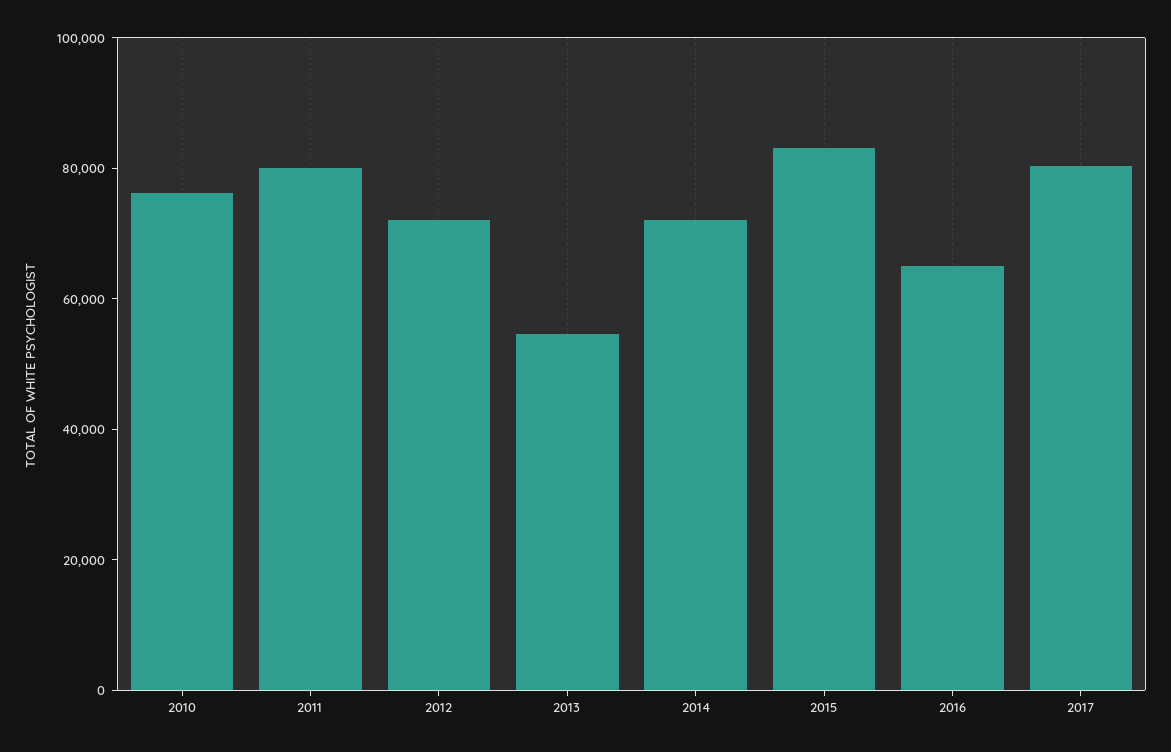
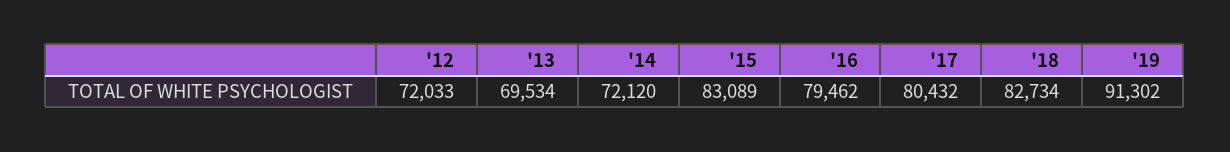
2010: 75000 -> none
2011: 80000 -> none
2013: 55000 -> 69534
2016: 65000 -> 79462
'18: none -> 82734
'19: none -> 91302

